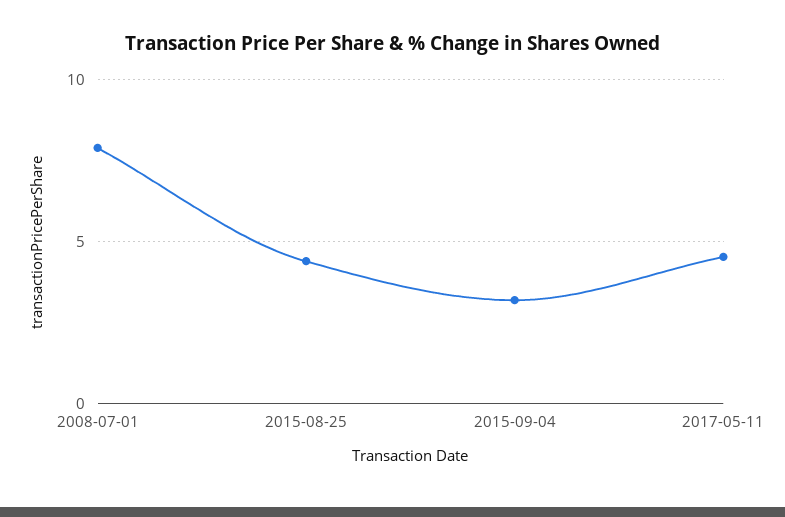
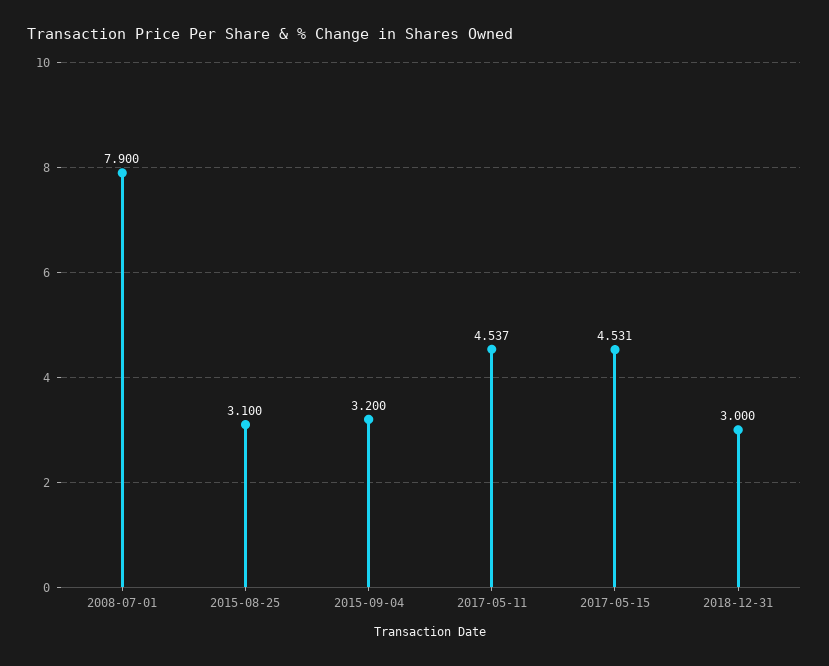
2015-08-25: 4.5 -> 3.1
2017-05-15: none -> 4.531
2018-12-31: none -> 3

